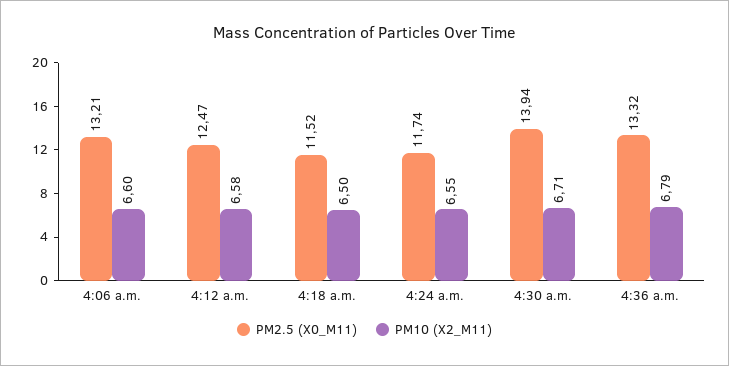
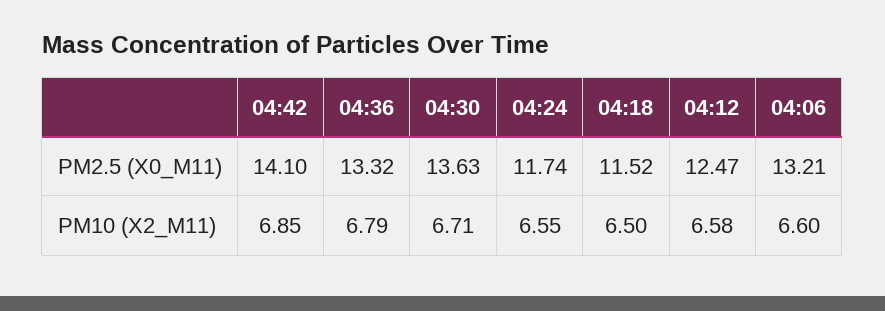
PM2.5 (X0_M11), 4:30 a.m.: 13.94 -> 13.63
PM2.5 (X0_M11), 04:42: none -> 14.1
PM10 (X2_M11), 04:42: none -> 6.85

